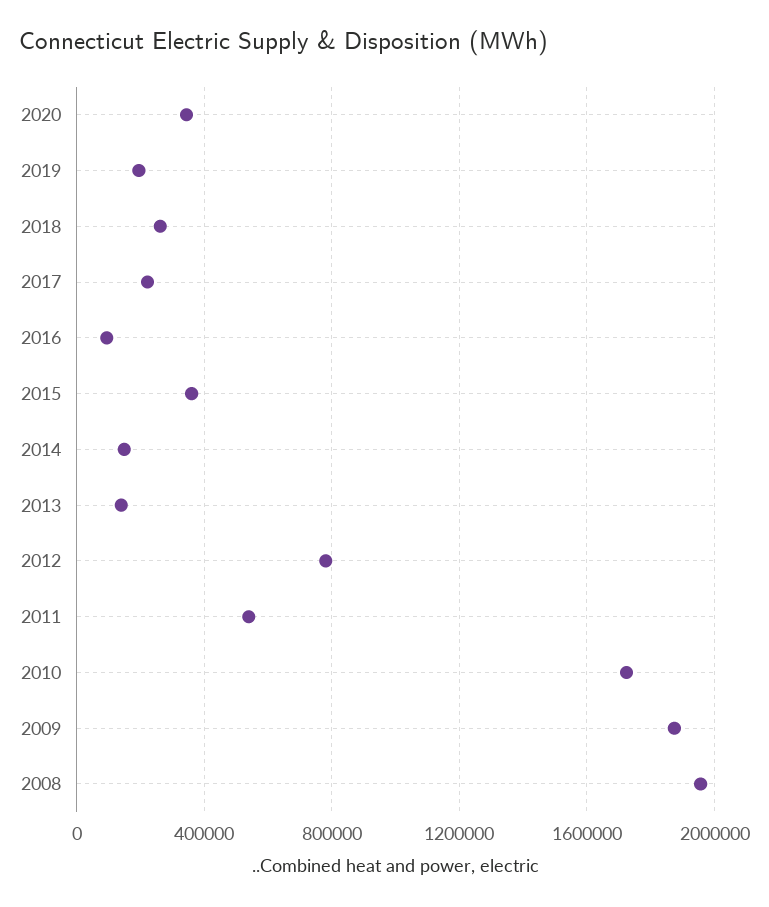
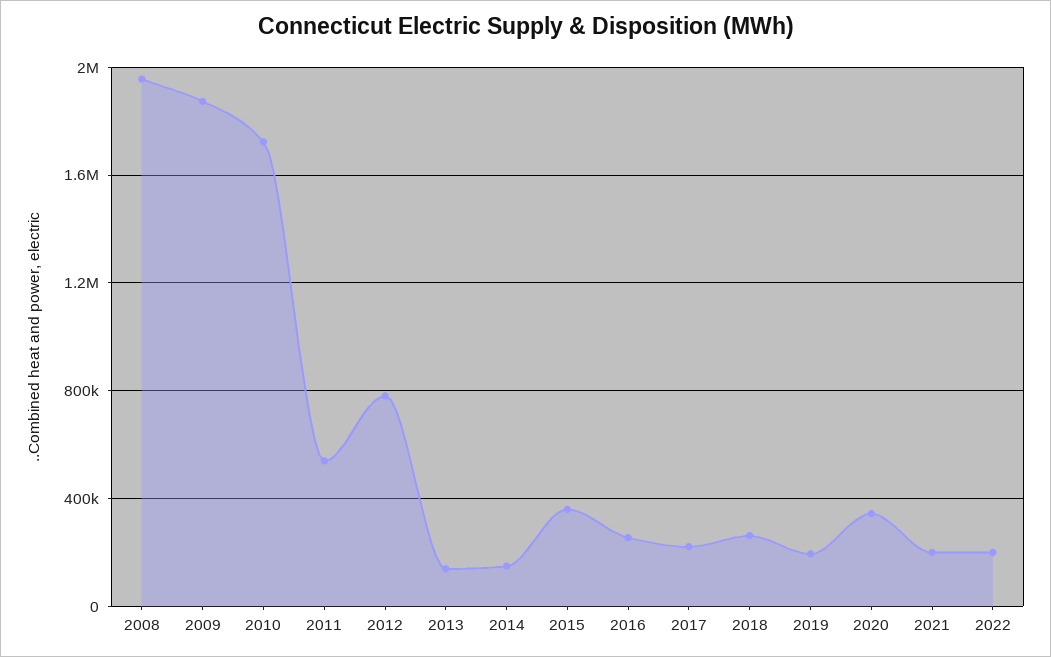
2016: 100000 -> 250000
2021: none -> 200000
2022: none -> 200000

